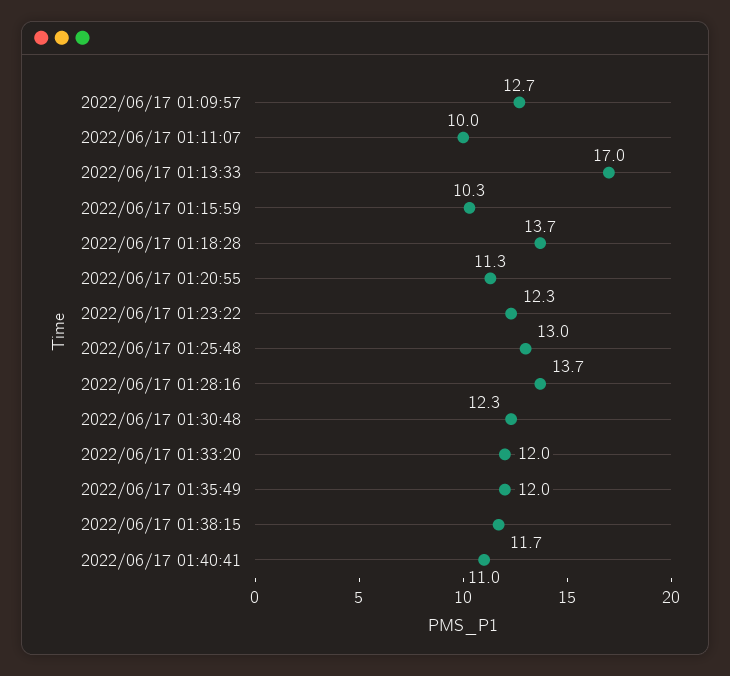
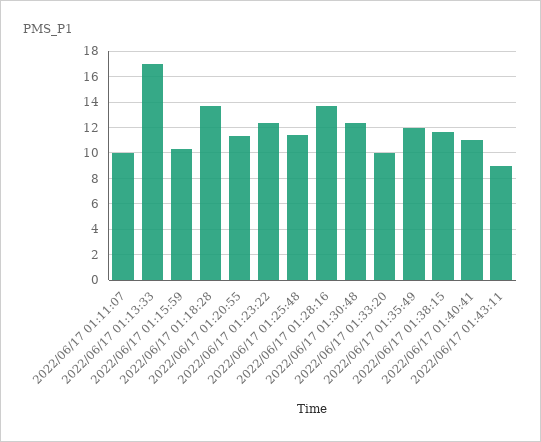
2022/06/17 01:09:57: 12.7 -> none
2022/06/17 01:25:48: 13 -> 11.5
2022/06/17 01:33:20: 12 -> 10
2022/06/17 01:43:11: none -> 9

